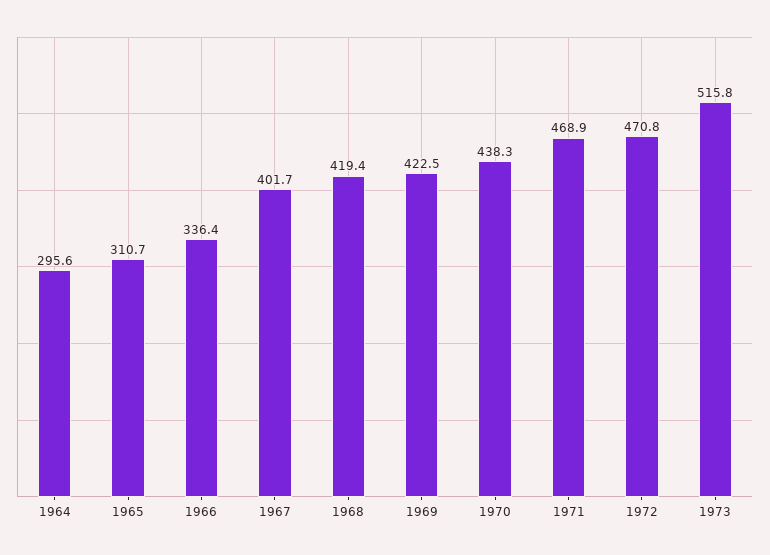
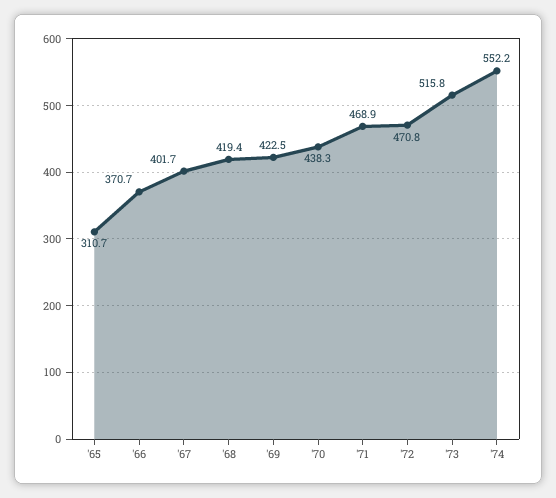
1964: 295.6 -> none
1966: 336.4 -> 370.7
'74: none -> 552.2

